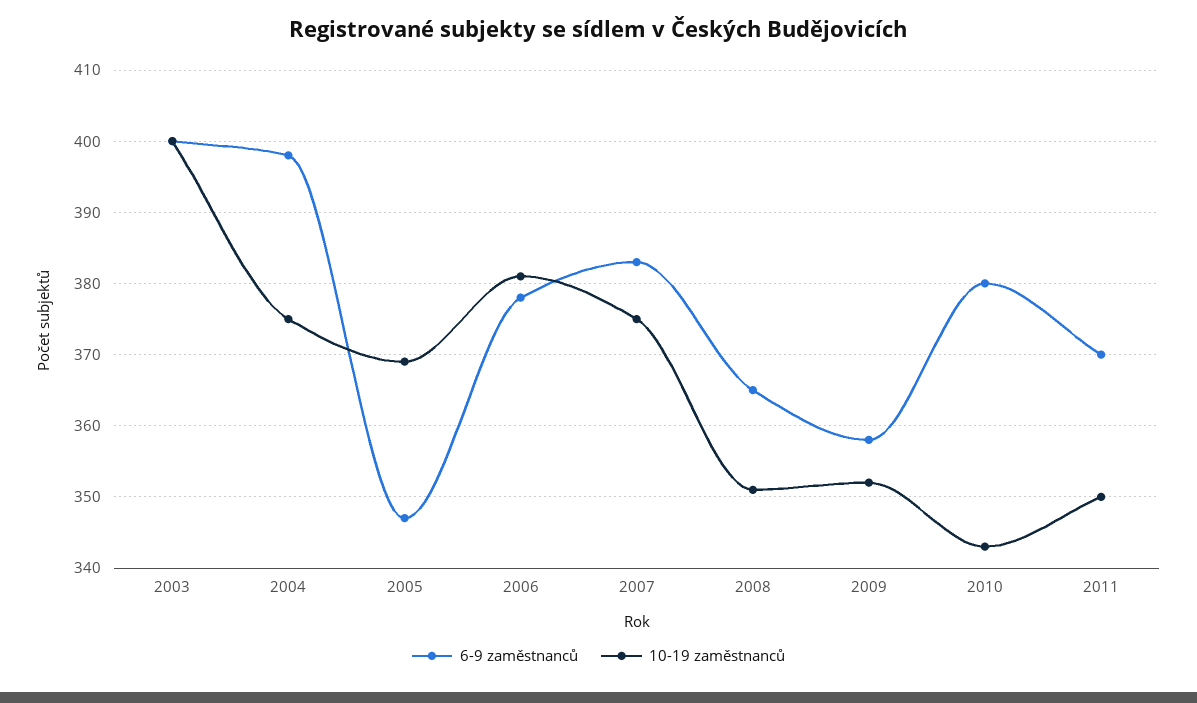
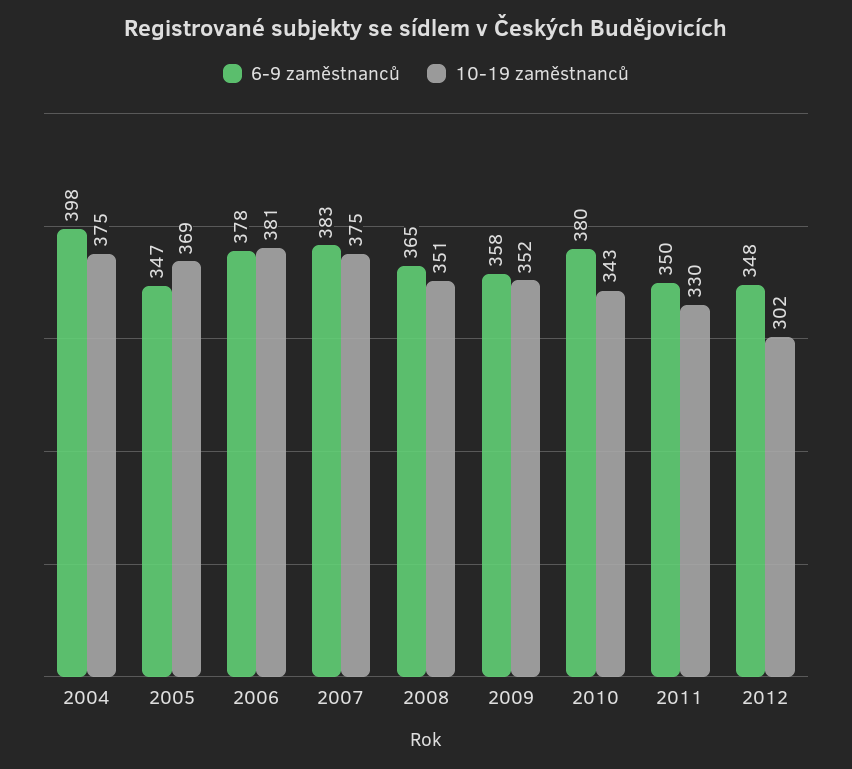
6-9 zaměstnanců, 2003: 400 -> none
10-19 zaměstnanců, 2003: 400 -> none
6-9 zaměstnanců, 2011: 370 -> 350
10-19 zaměstnanců, 2011: 350 -> 330
6-9 zaměstnanců, 2012: none -> 348
10-19 zaměstnanců, 2012: none -> 302

